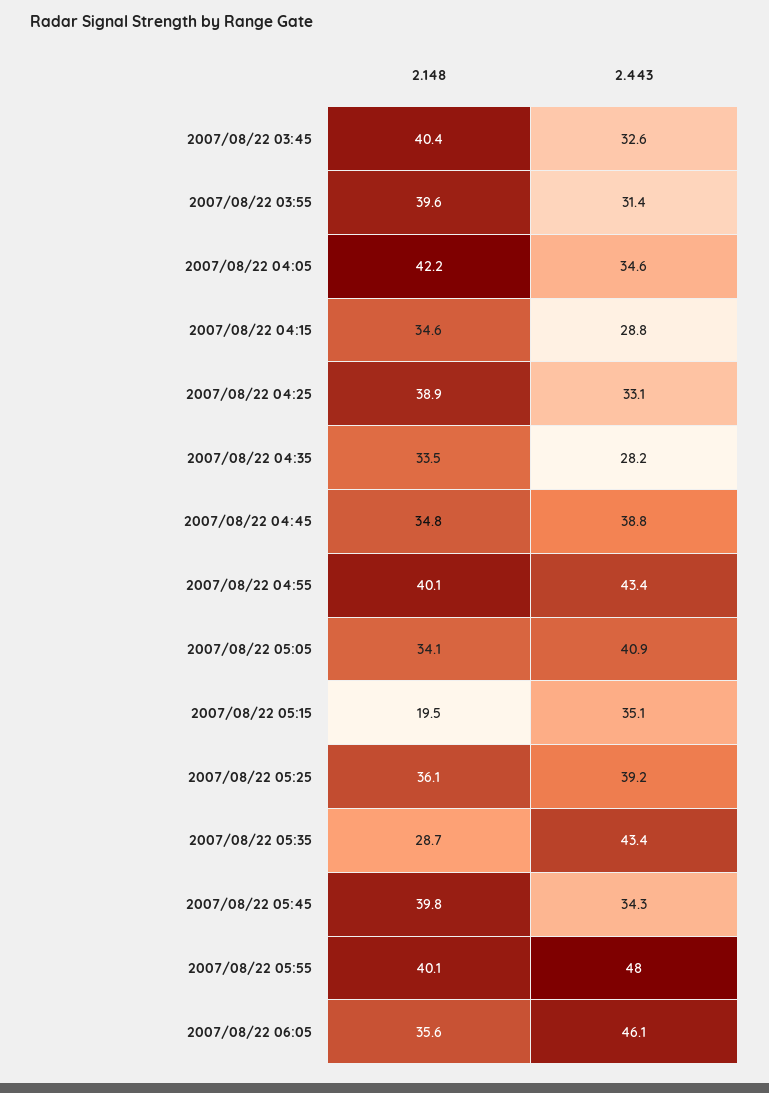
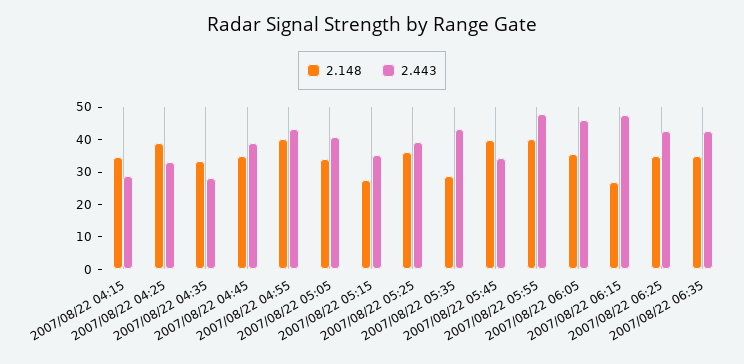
2.148, 2007/08/22 03:45: 40.4 -> none
2.443, 2007/08/22 03:45: 32.6 -> none
2.148, 2007/08/22 03:55: 39.6 -> none
2.443, 2007/08/22 03:55: 31.4 -> none
2.148, 2007/08/22 04:05: 42.2 -> none
2.443, 2007/08/22 04:05: 34.6 -> none
2.148, 2007/08/22 05:15: 19.5 -> 27.5
2.148, 2007/08/22 06:15: none -> 27.5
2.443, 2007/08/22 06:15: none -> 47.5
2.148, 2007/08/22 06:25: none -> 35
2.443, 2007/08/22 06:25: none -> 42.5
2.148, 2007/08/22 06:35: none -> 35
2.443, 2007/08/22 06:35: none -> 42.5

